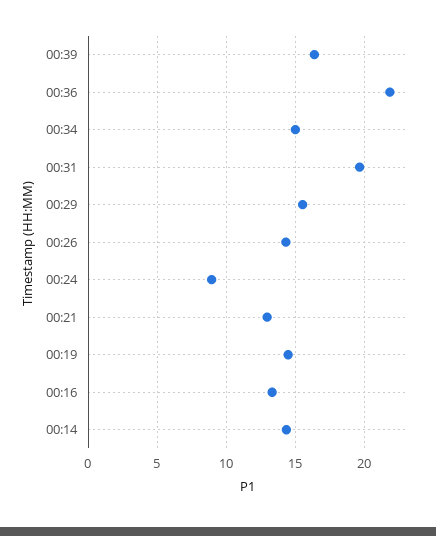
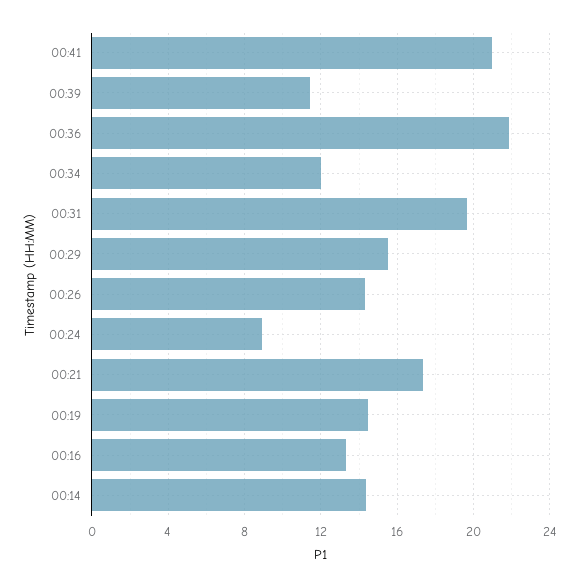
00:39: 16.5 -> 11.5
00:34: 15 -> 12
00:21: 13 -> 17.5
00:41: none -> 21

